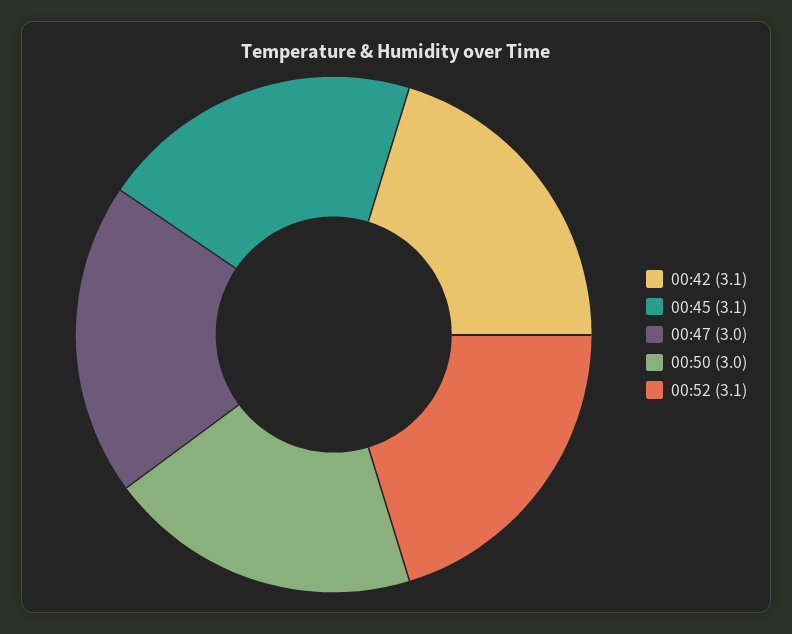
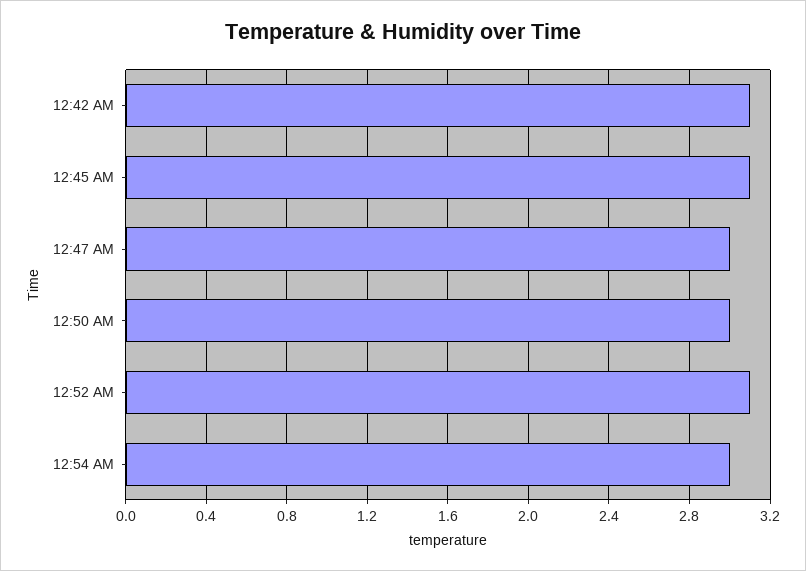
12:54 AM: none -> 3

